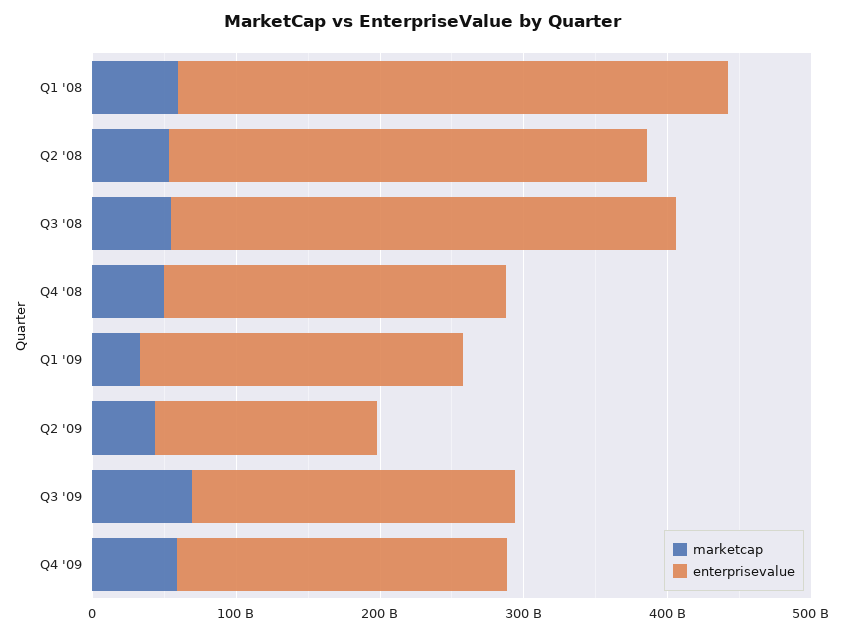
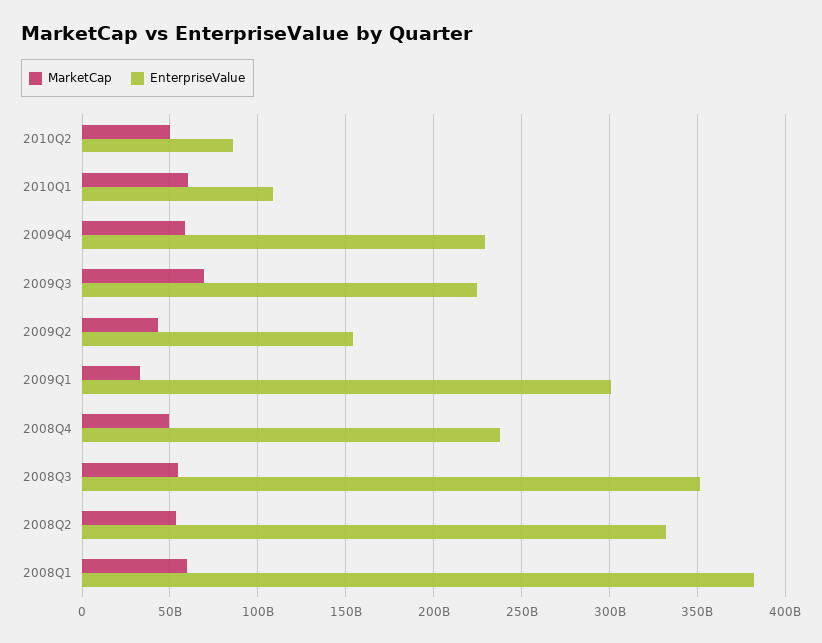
enterprisevalue, Q1 '09: 220000000000 -> 300000000000
marketcap, 2010Q2: none -> 50000000000
enterprisevalue, 2010Q2: none -> 85000000000
marketcap, 2010Q1: none -> 60000000000
enterprisevalue, 2010Q1: none -> 110000000000

